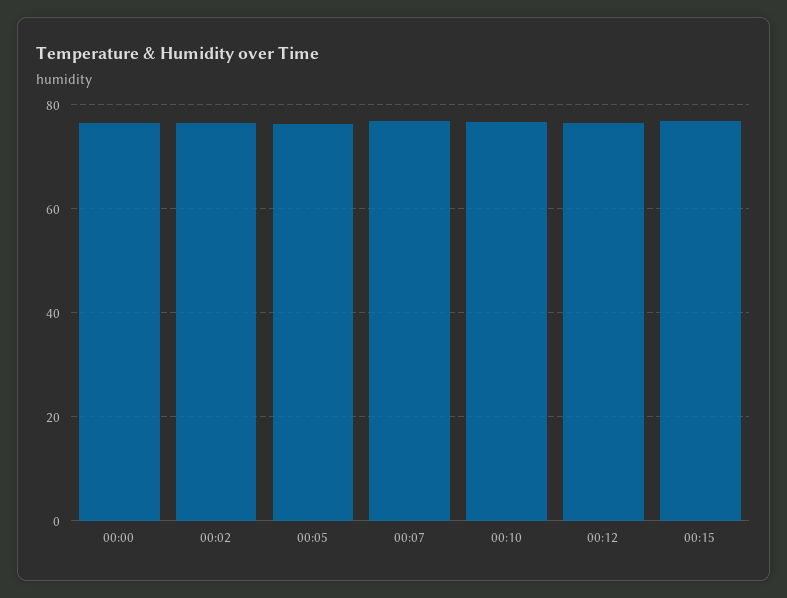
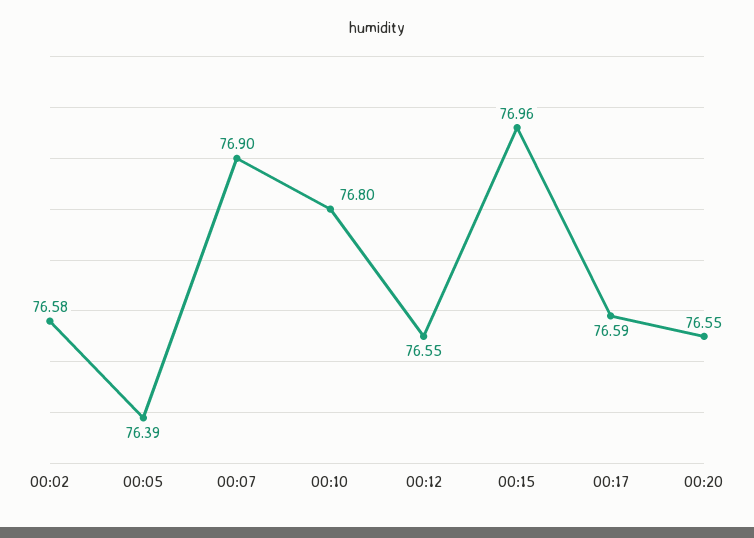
00:00: 76 -> none
00:17: none -> 76.59
00:20: none -> 76.55

